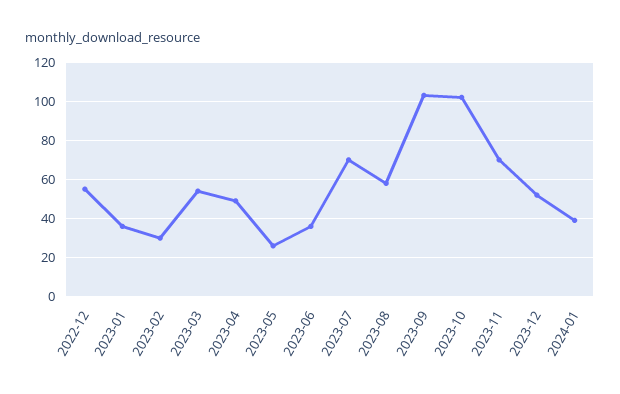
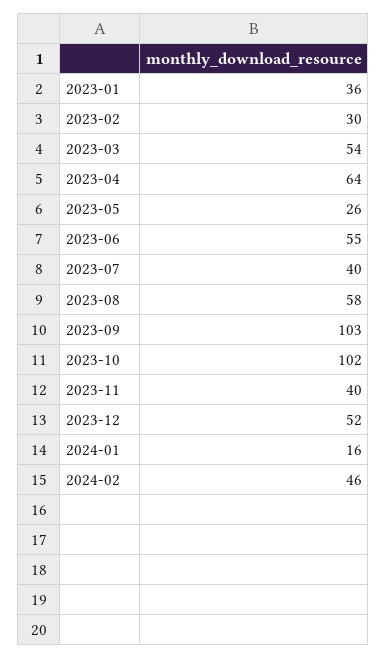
2022-12: 55 -> none
2023-04: 50 -> 64
2023-06: 35 -> 55
2023-07: 70 -> 40
2023-11: 70 -> 40
2024-01: 40 -> 16
2024-02: none -> 46

